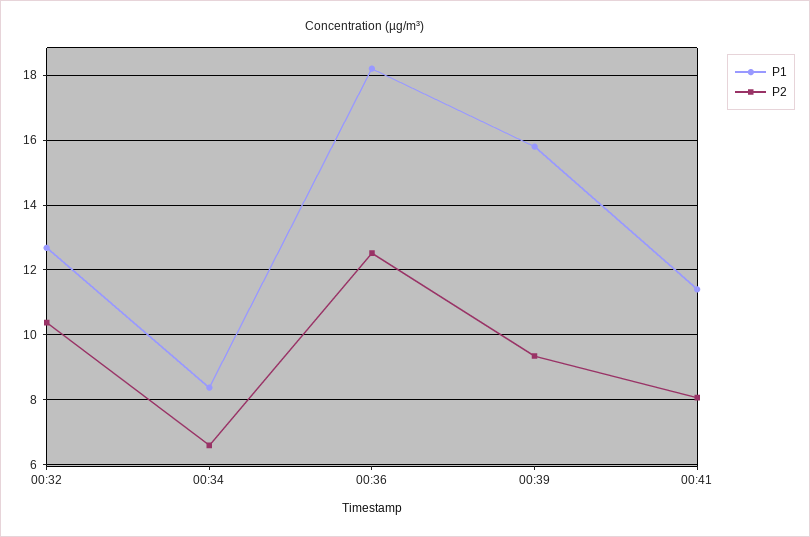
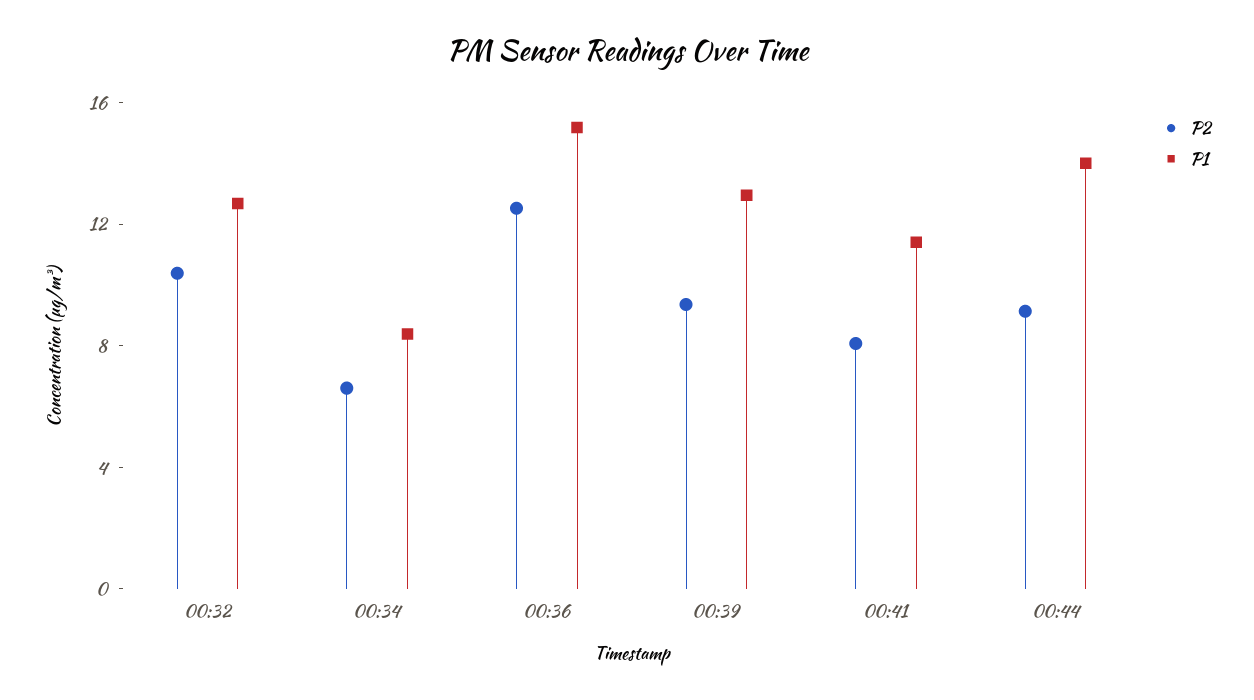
P1, 00:36: 18.2 -> 15
P1, 00:39: 15.8 -> 13
P2, 00:44: none -> 9
P1, 00:44: none -> 14

